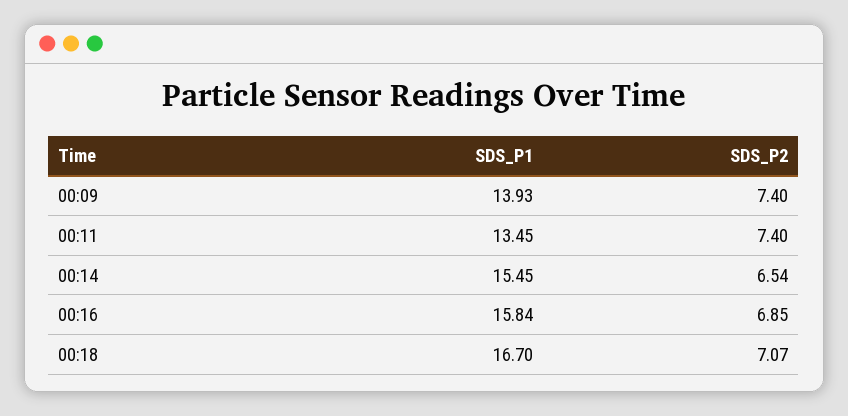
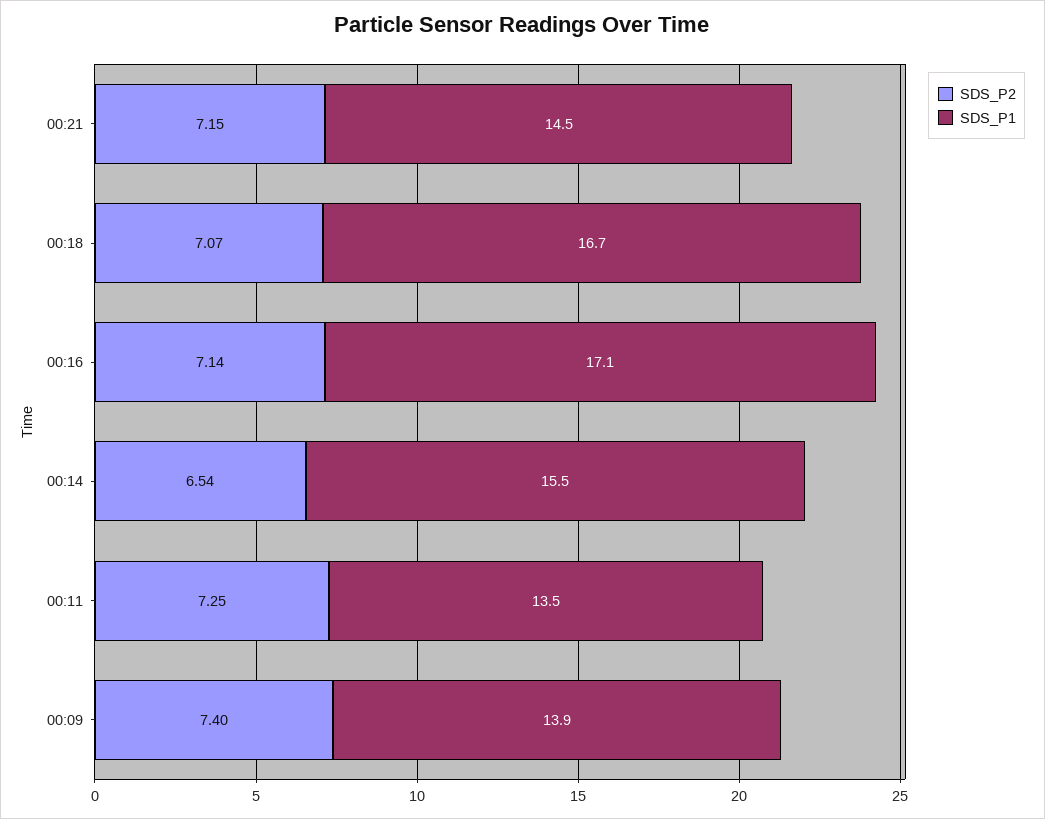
SDS_P2, 00:11: 7.4 -> 7.25
SDS_P1, 00:16: 15.84 -> 17.1
SDS_P2, 00:16: 6.85 -> 7.14
SDS_P2, 00:21: none -> 7.15
SDS_P1, 00:21: none -> 14.5

